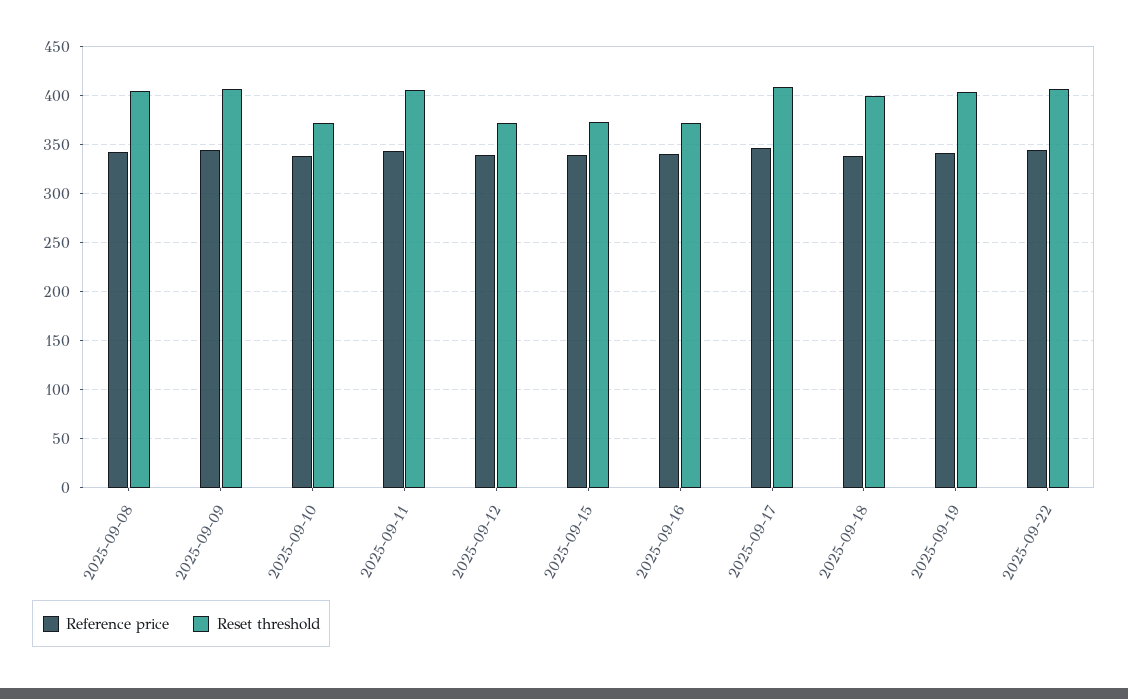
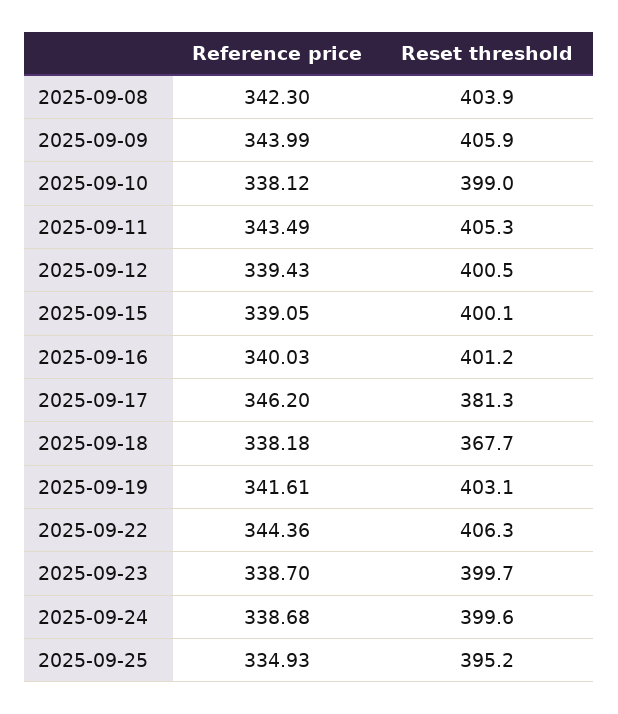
Reset threshold, 2025-09-10: 370 -> 399
Reset threshold, 2025-09-12: 370 -> 400.5
Reset threshold, 2025-09-15: 370 -> 400.1
Reset threshold, 2025-09-16: 370 -> 401.2
Reset threshold, 2025-09-17: 410 -> 381.3
Reset threshold, 2025-09-18: 400 -> 367.7
Reference price, 2025-09-23: none -> 338.7
Reset threshold, 2025-09-23: none -> 399.7
Reference price, 2025-09-24: none -> 338.68
Reset threshold, 2025-09-24: none -> 399.6
Reference price, 2025-09-25: none -> 334.93
Reset threshold, 2025-09-25: none -> 395.2

